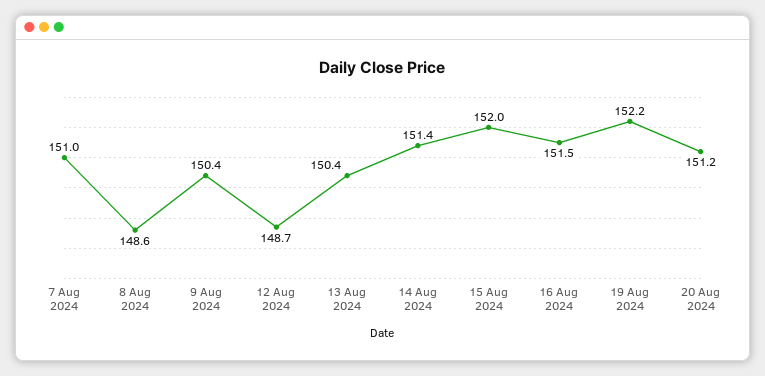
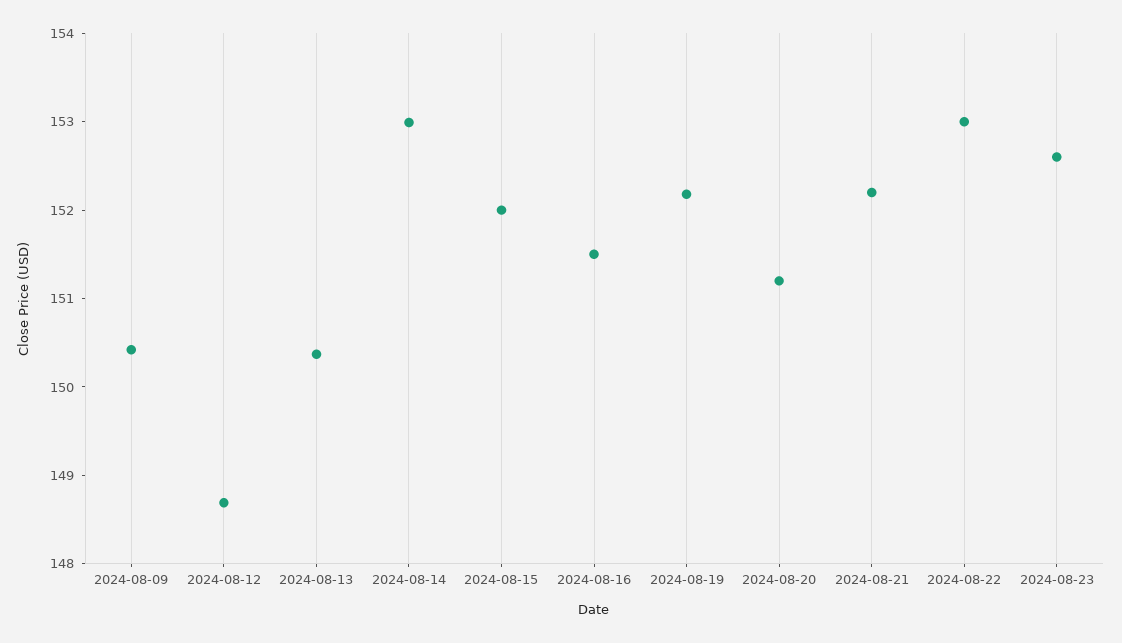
7 Aug 2024: 151 -> none
8 Aug 2024: 148.6 -> none
14 Aug 2024: 151.4 -> 153
2024-08-21: none -> 152.2
2024-08-22: none -> 153
2024-08-23: none -> 152.6

